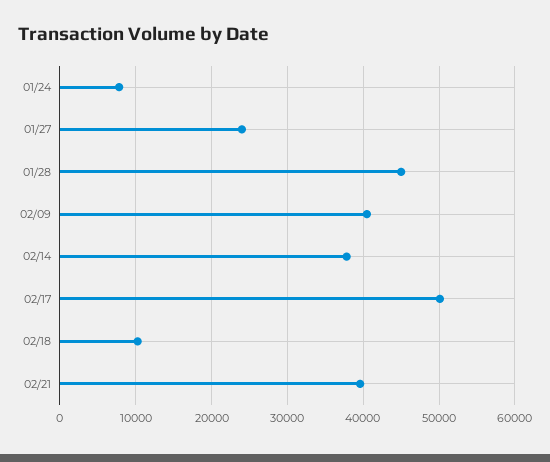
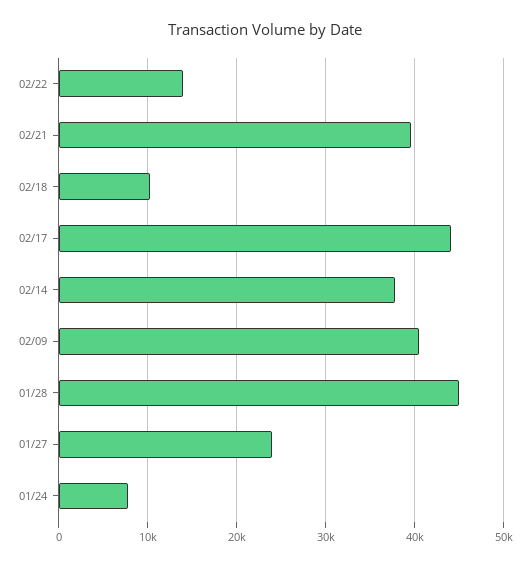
02/17: 50000 -> 44000
02/22: none -> 14000

